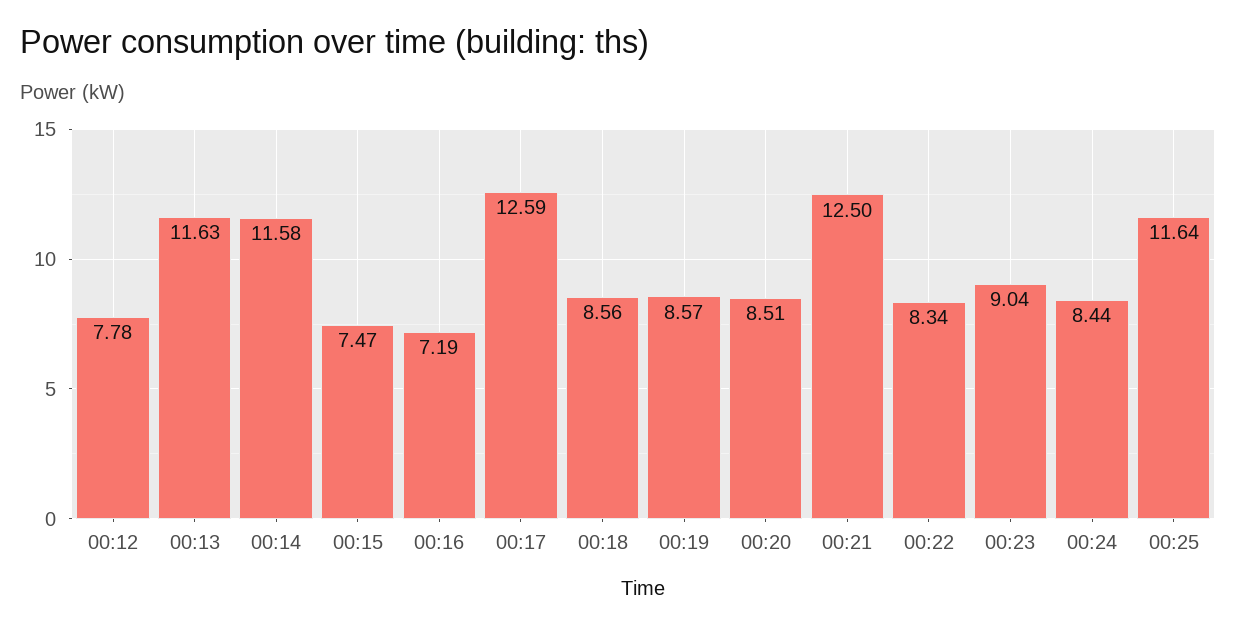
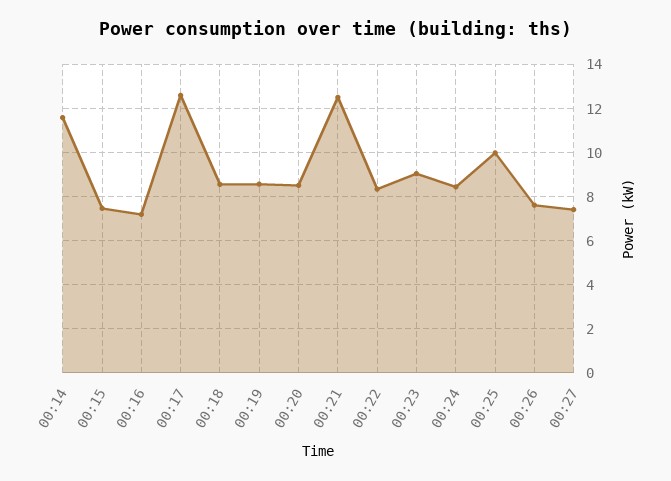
00:12: 7.78 -> none
00:13: 11.63 -> none
00:25: 11.64 -> 10
00:26: none -> 7.5
00:27: none -> 7.5

